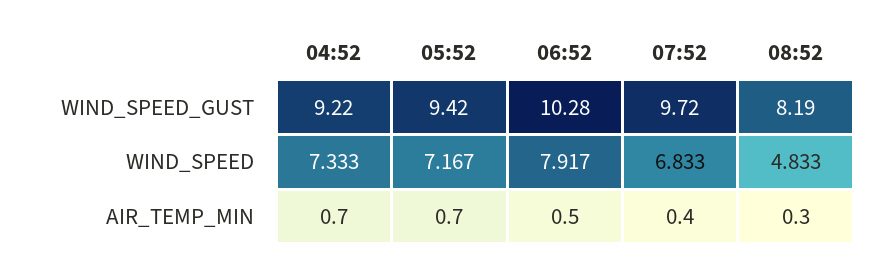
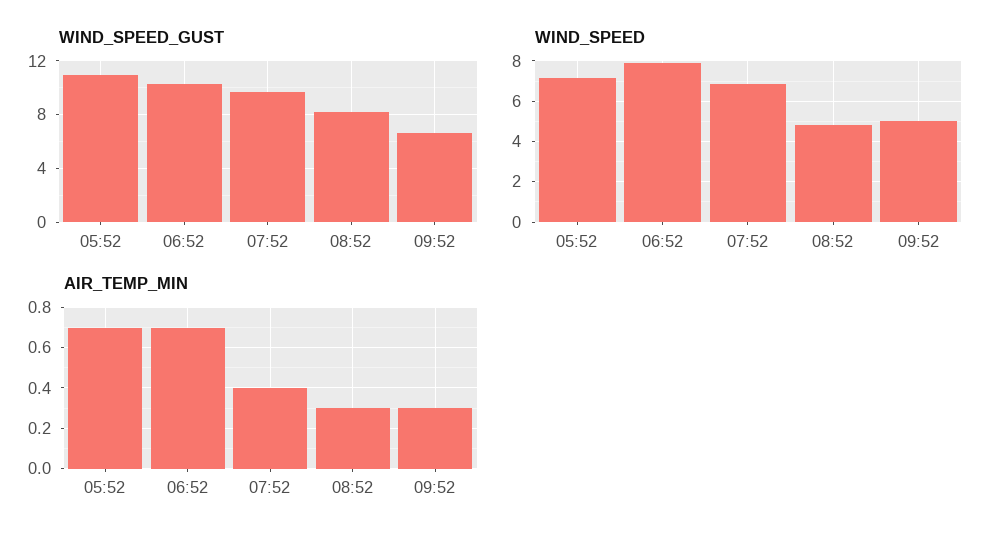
WIND_SPEED_GUST, 04:52: 9.22 -> none
WIND_SPEED_GUST, 05:52: 9.42 -> 11
WIND_SPEED, 04:52: 7.333 -> none
AIR_TEMP_MIN, 04:52: 0.7 -> none
AIR_TEMP_MIN, 06:52: 0.5 -> 0.7
WIND_SPEED_GUST, 09:52: none -> 6.5
WIND_SPEED, 09:52: none -> 5
AIR_TEMP_MIN, 09:52: none -> 0.3

